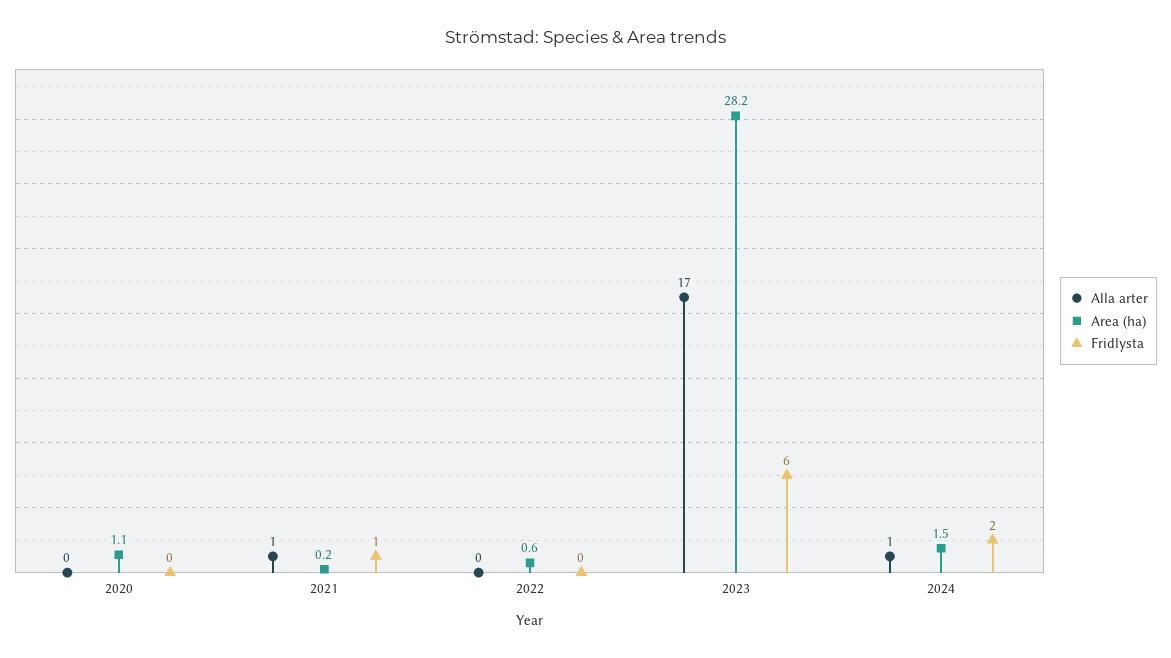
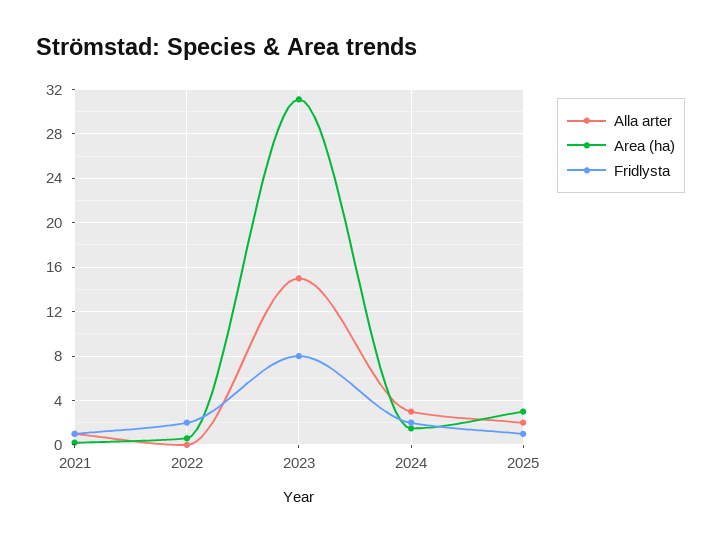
Alla arter, 2020: 0 -> none
Area (ha), 2020: 1.1 -> none
Fridlysta, 2020: 0 -> none
Fridlysta, 2022: 0 -> 2
Alla arter, 2023: 17 -> 15
Area (ha), 2023: 28.2 -> 31
Fridlysta, 2023: 6 -> 8
Alla arter, 2024: 1 -> 3
Alla arter, 2025: none -> 2
Area (ha), 2025: none -> 3
Fridlysta, 2025: none -> 1

